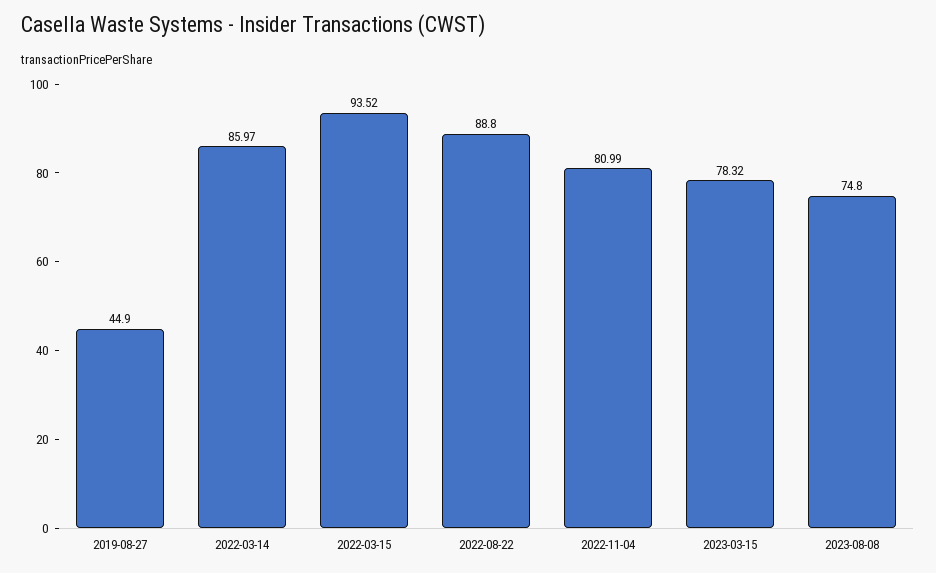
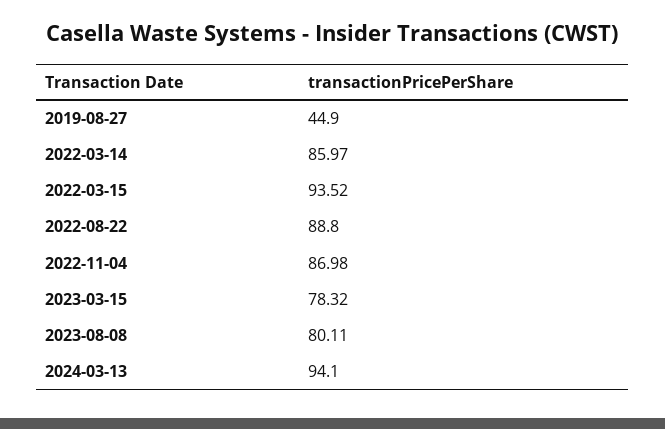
2022-11-04: 80.99 -> 86.98
2023-08-08: 74.8 -> 80.11
2024-03-13: none -> 94.1

